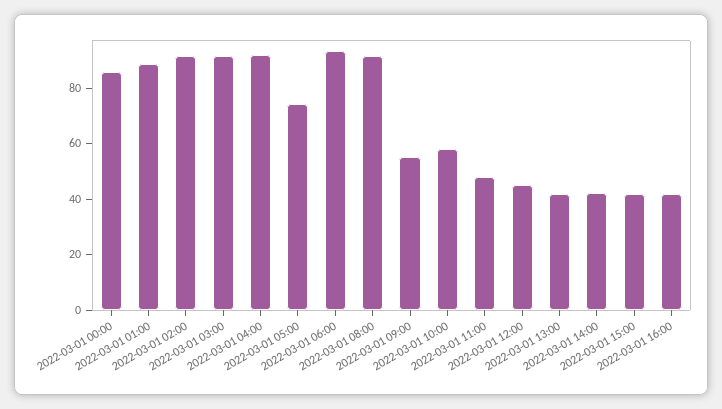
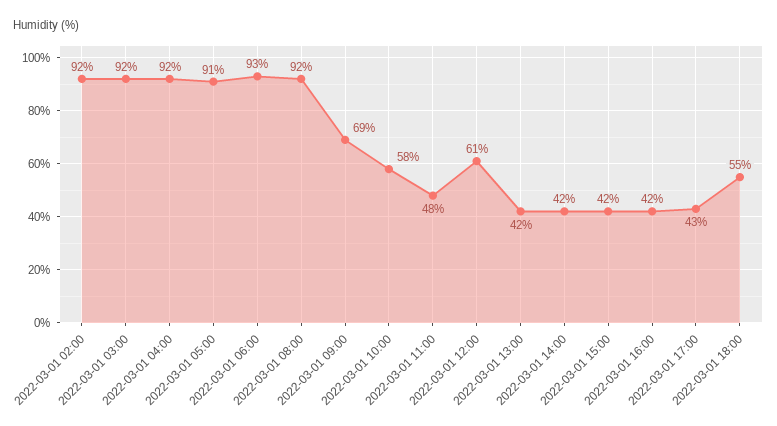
2022-03-01 00:00: 85 -> none
2022-03-01 01:00: 90 -> none
2022-03-01 05:00: 75 -> 91
2022-03-01 09:00: 55 -> 69
2022-03-01 12:00: 45 -> 61
2022-03-01 17:00: none -> 43
2022-03-01 18:00: none -> 55

